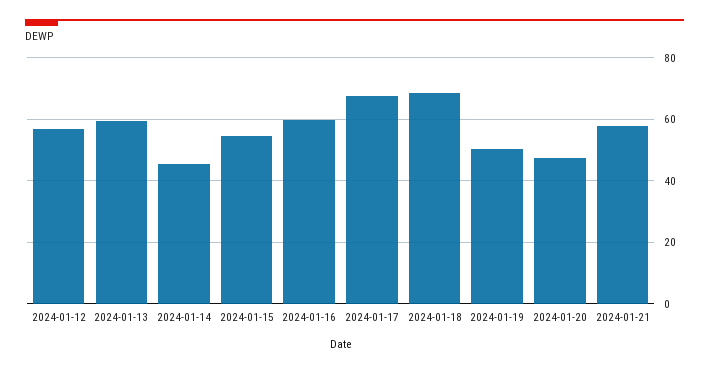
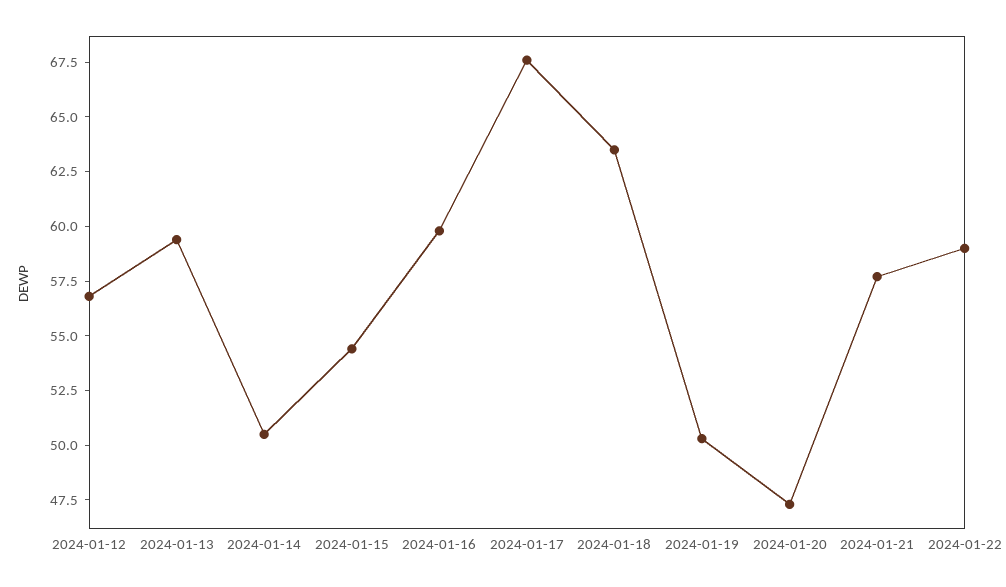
2024-01-14: 46 -> 50.5
2024-01-18: 68 -> 63.5
2024-01-22: none -> 59

